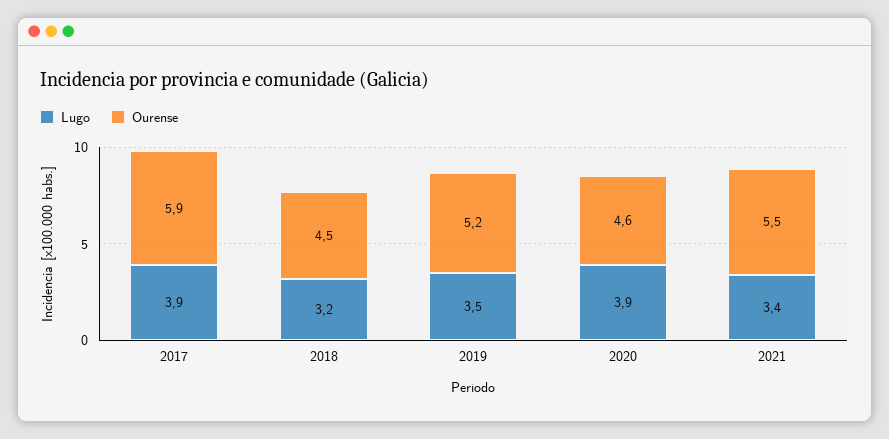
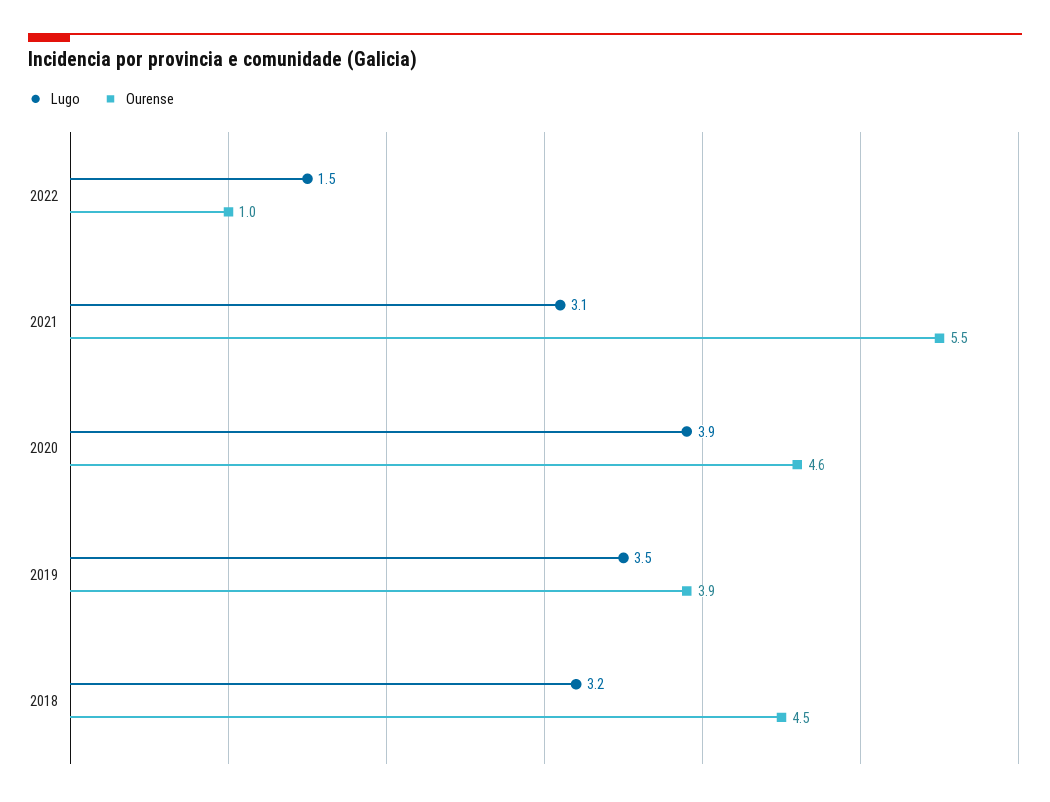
Lugo, 2017: 3.9 -> none
Ourense, 2017: 5.9 -> none
Ourense, 2019: 5.2 -> 3.9
Lugo, 2021: 3.4 -> 3.1
Lugo, 2022: none -> 1.5
Ourense, 2022: none -> 1

